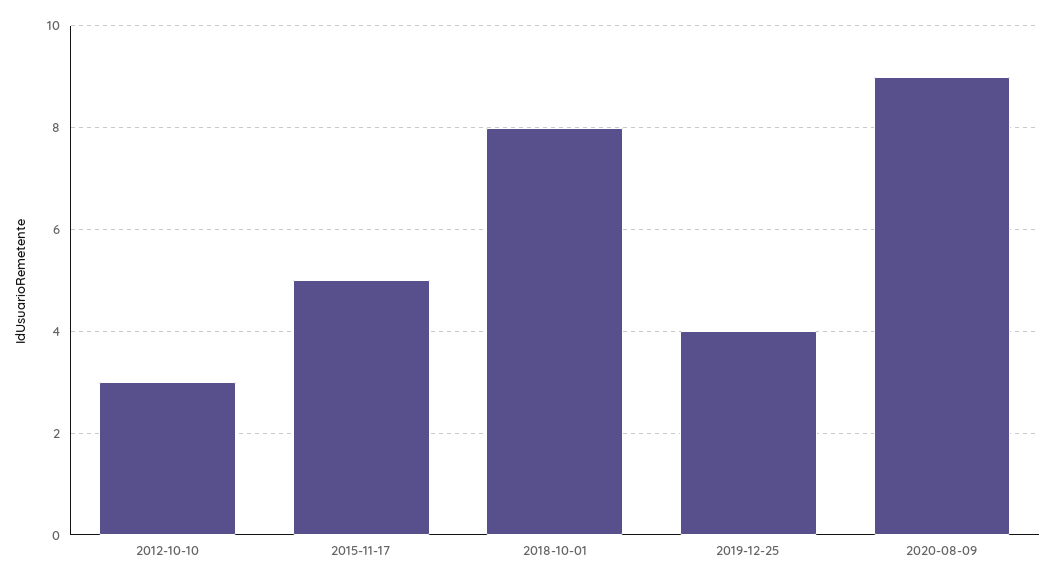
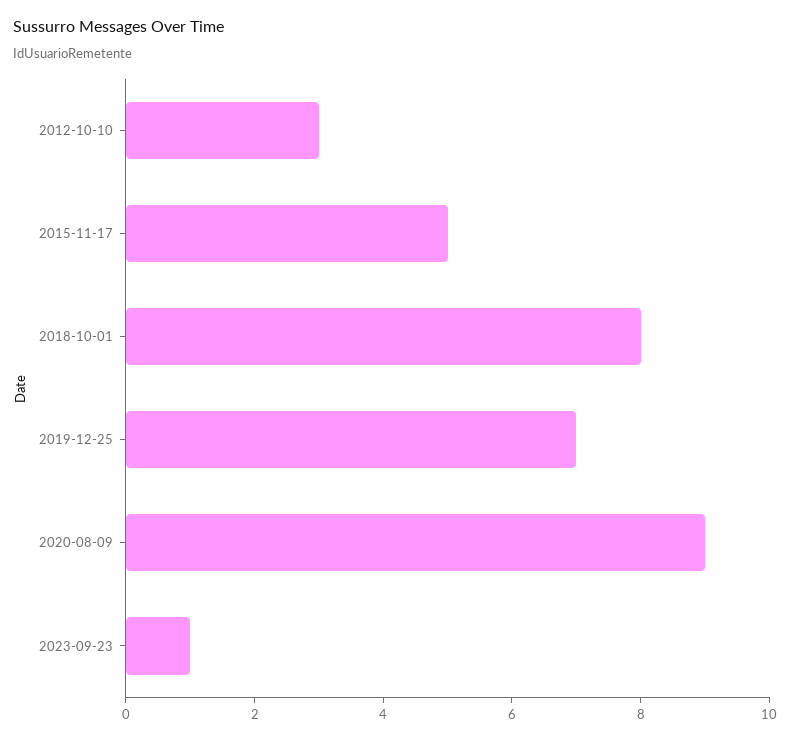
2019-12-25: 4 -> 7
2023-09-23: none -> 1

